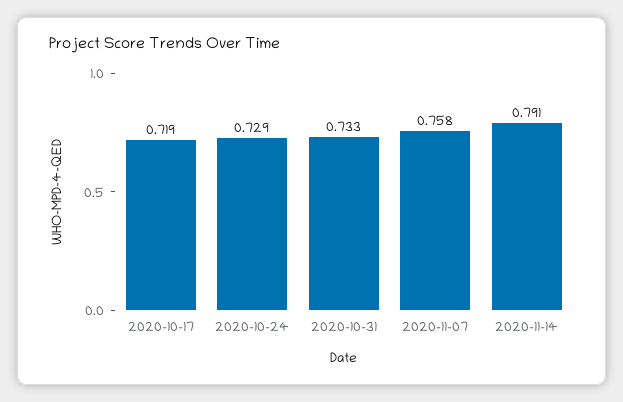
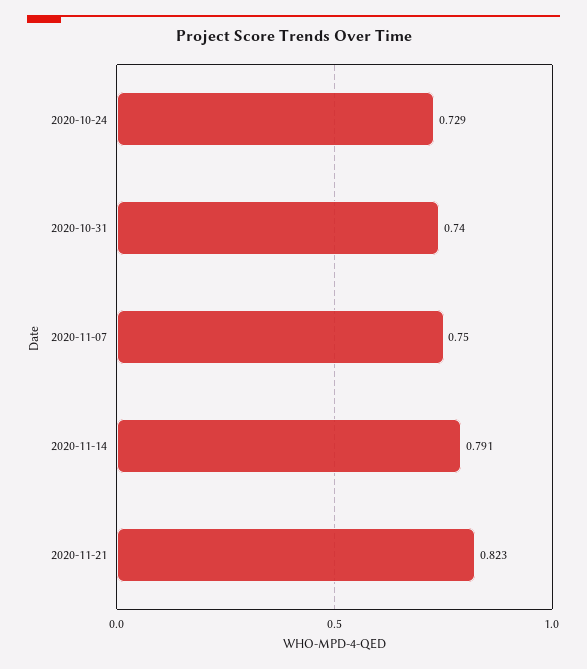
2020-10-17: 0.719 -> none
2020-10-31: 0.733 -> 0.74
2020-11-07: 0.758 -> 0.75
2020-11-21: none -> 0.823

